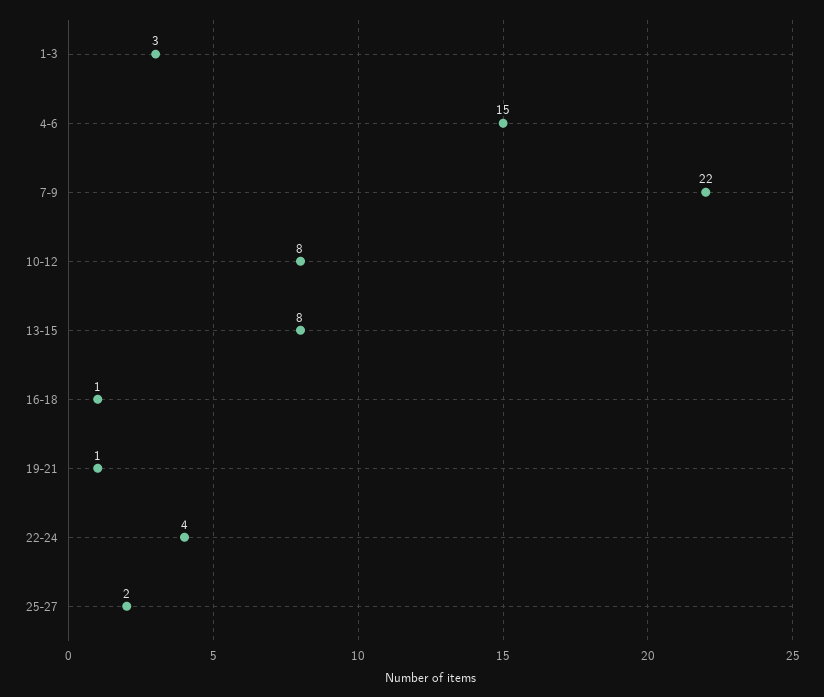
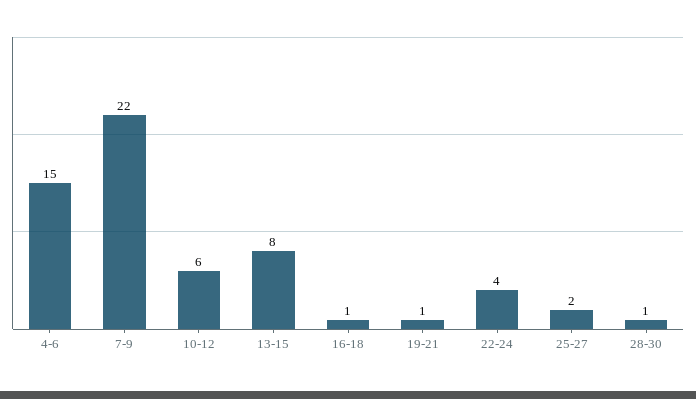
1-3: 3 -> none
10-12: 8 -> 6
28-30: none -> 1

